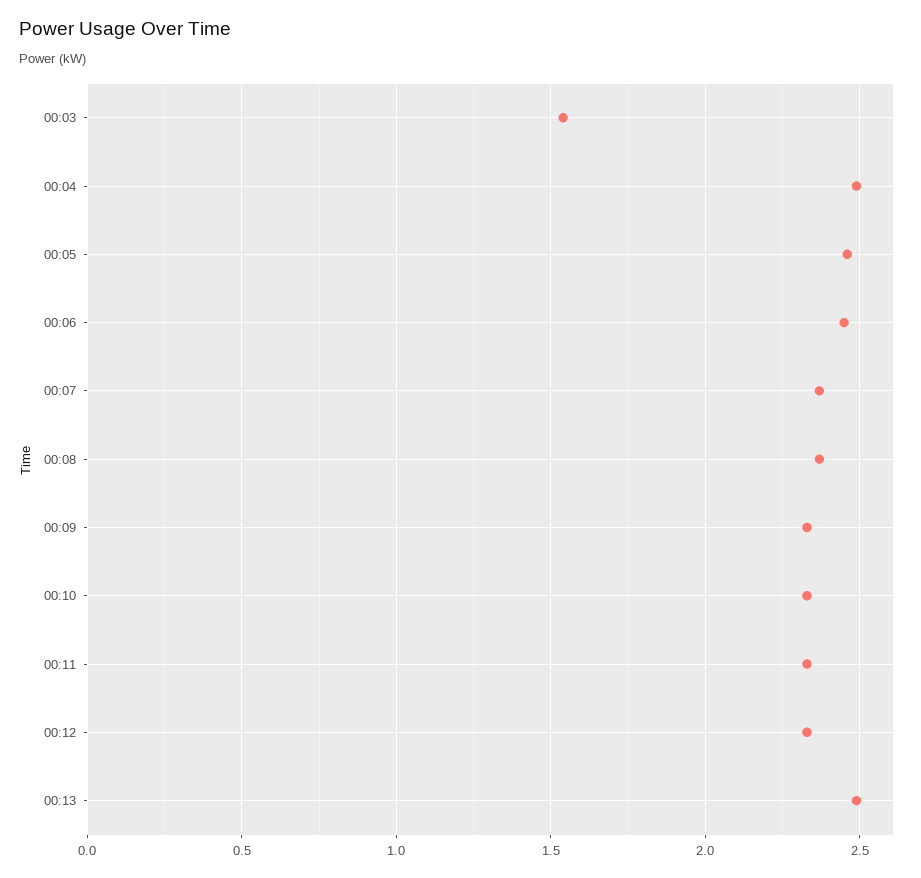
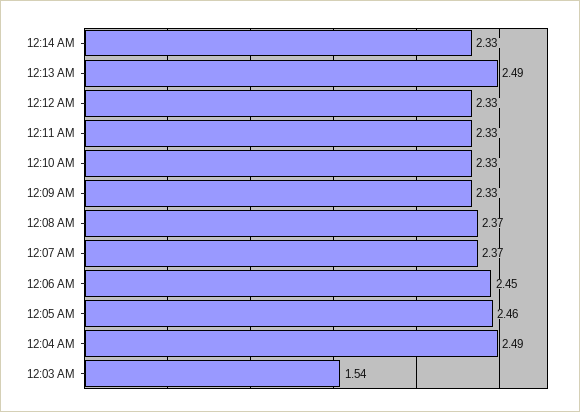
12:14 AM: none -> 2.33

